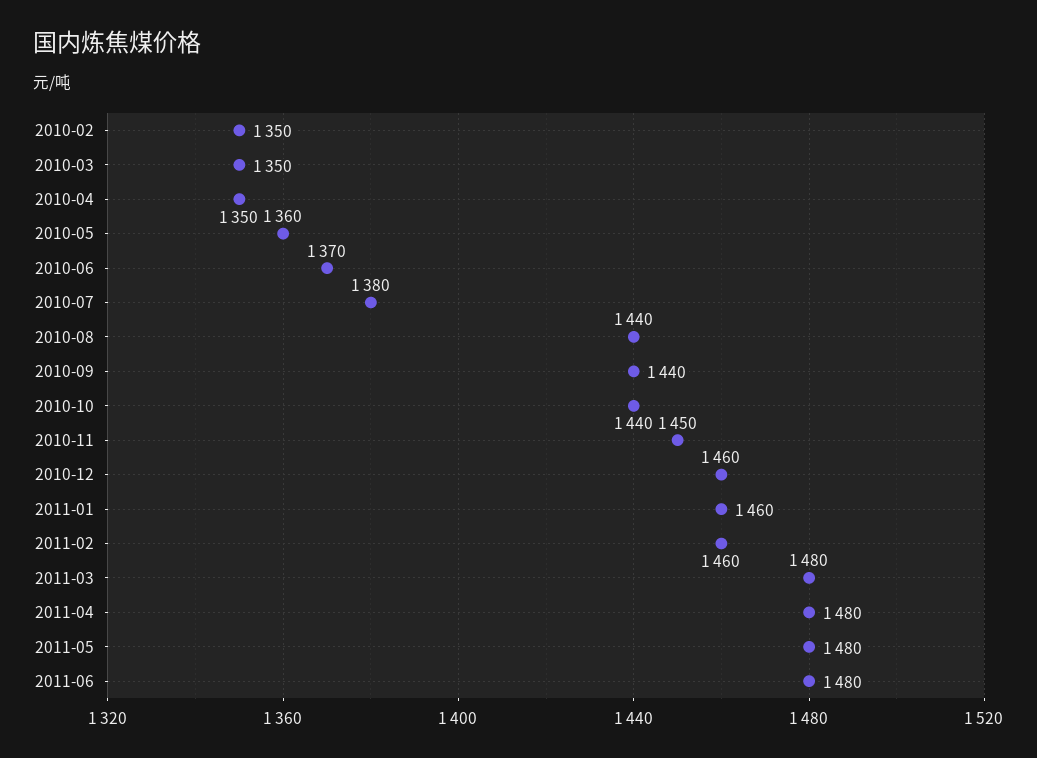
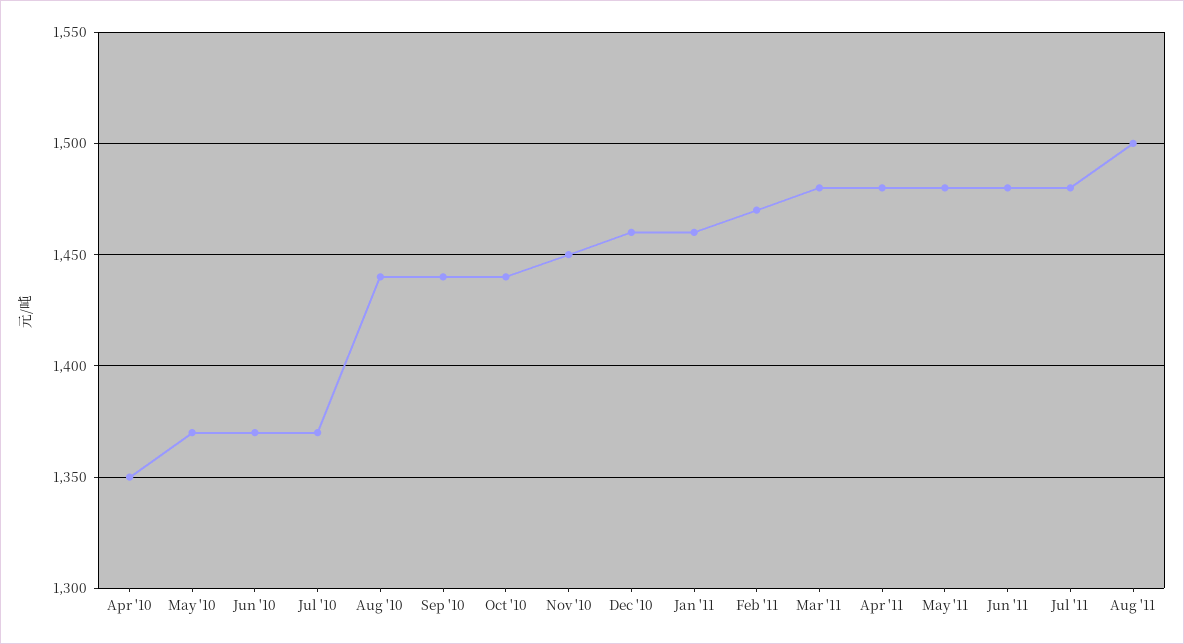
2010-02: 1350 -> none
2010-03: 1350 -> none
2010-05: 1360 -> 1370
2010-07: 1380 -> 1370
2011-02: 1460 -> 1470
Jul '11: none -> 1480
Aug '11: none -> 1500

